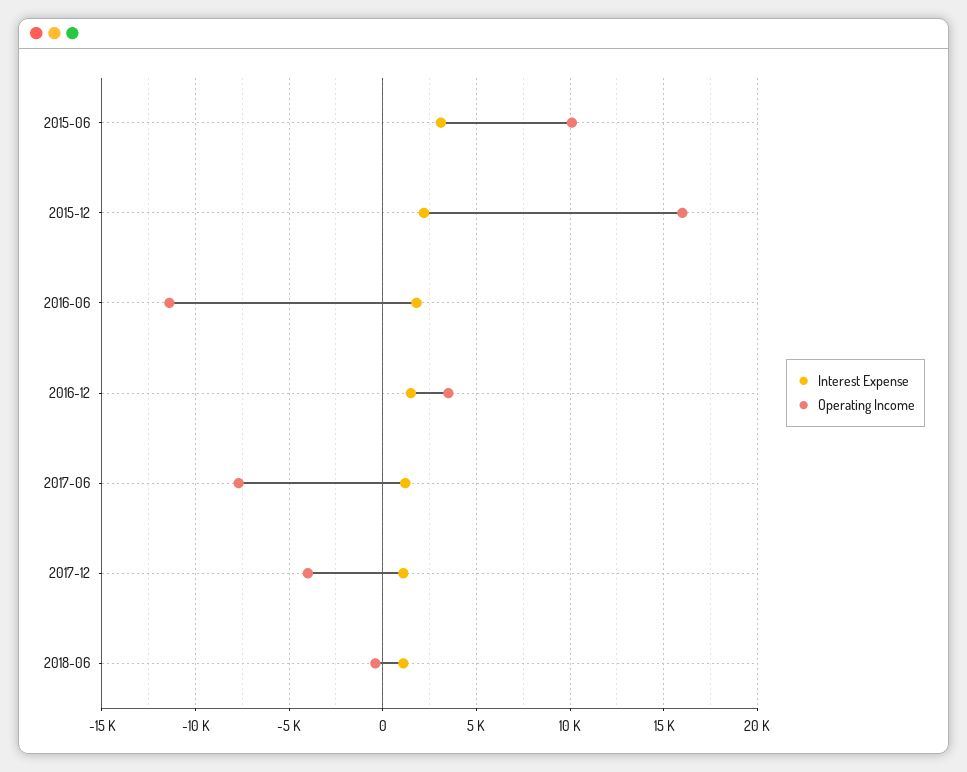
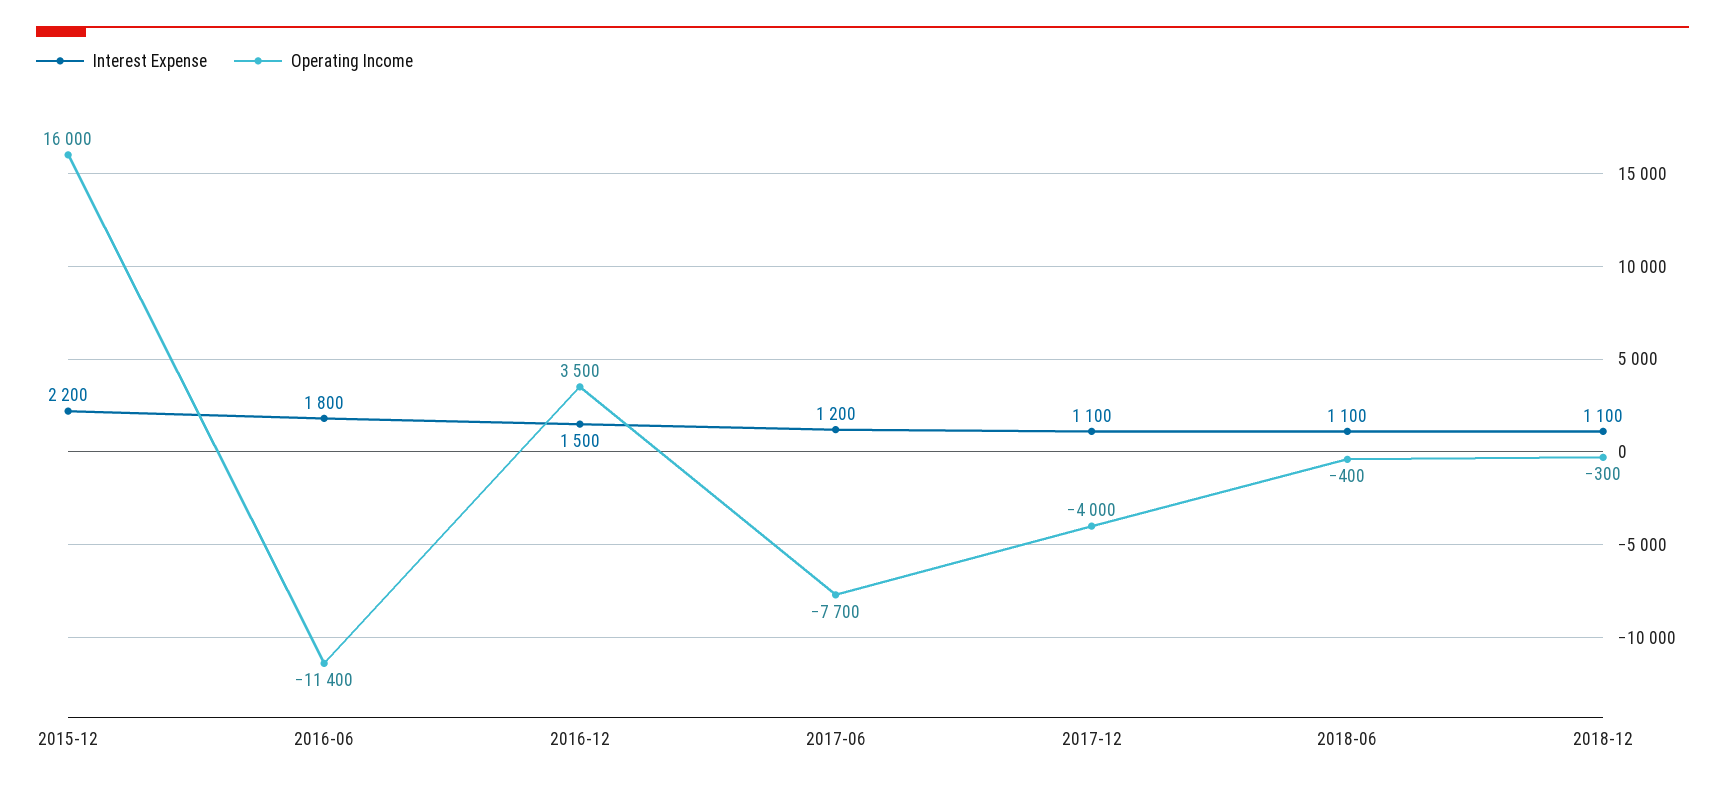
Interest Expense, 2015-06: 3000 -> none
Operating Income, 2015-06: 10000 -> none
Interest Expense, 2018-12: none -> 1100
Operating Income, 2018-12: none -> -300

